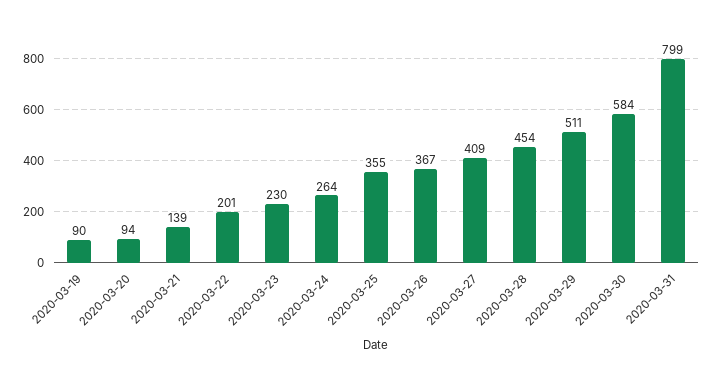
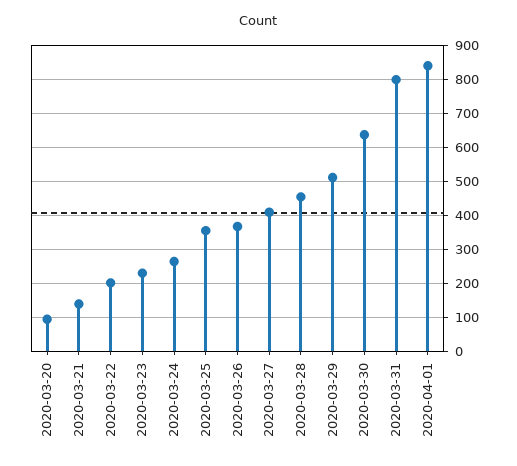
2020-03-19: 90 -> none
2020-03-30: 584 -> 640
2020-04-01: none -> 840

